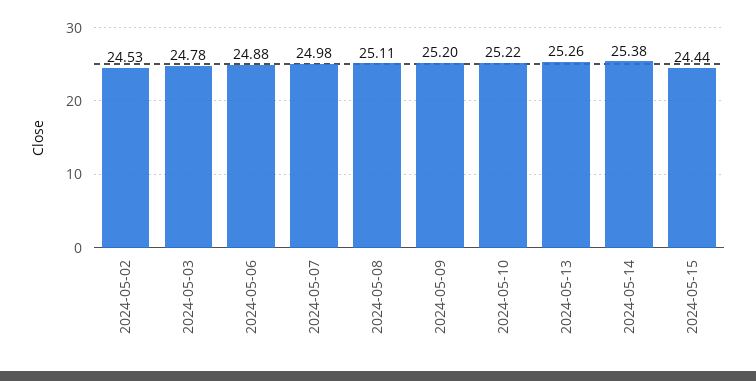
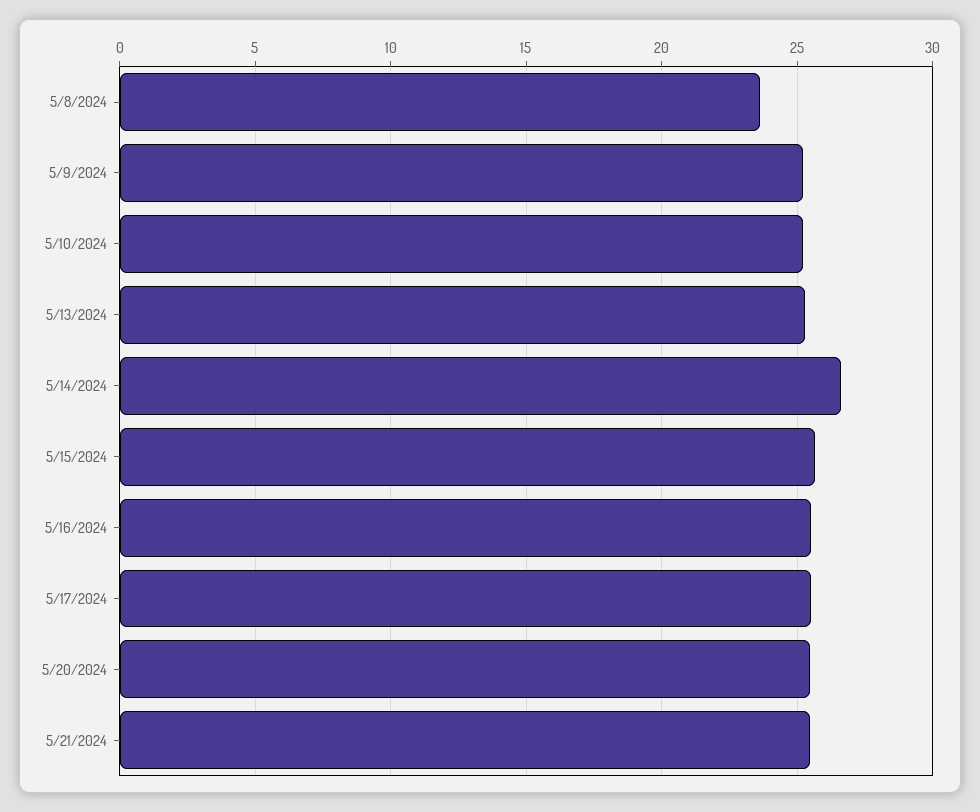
2024-05-02: 24.53 -> none
2024-05-03: 24.78 -> none
2024-05-06: 24.88 -> none
2024-05-07: 24.98 -> none
2024-05-08: 25.11 -> 23.5
2024-05-14: 25.38 -> 26.5
2024-05-15: 24.44 -> 25.5
5/16/2024: none -> 25.5
5/17/2024: none -> 25.5
5/20/2024: none -> 25.5
5/21/2024: none -> 25.5

